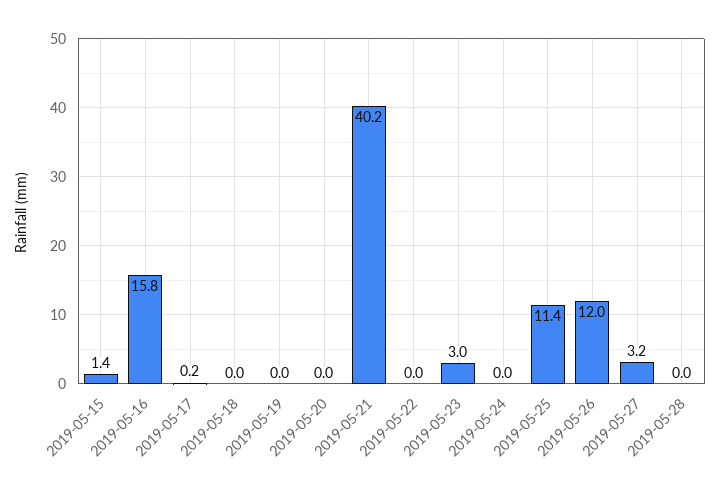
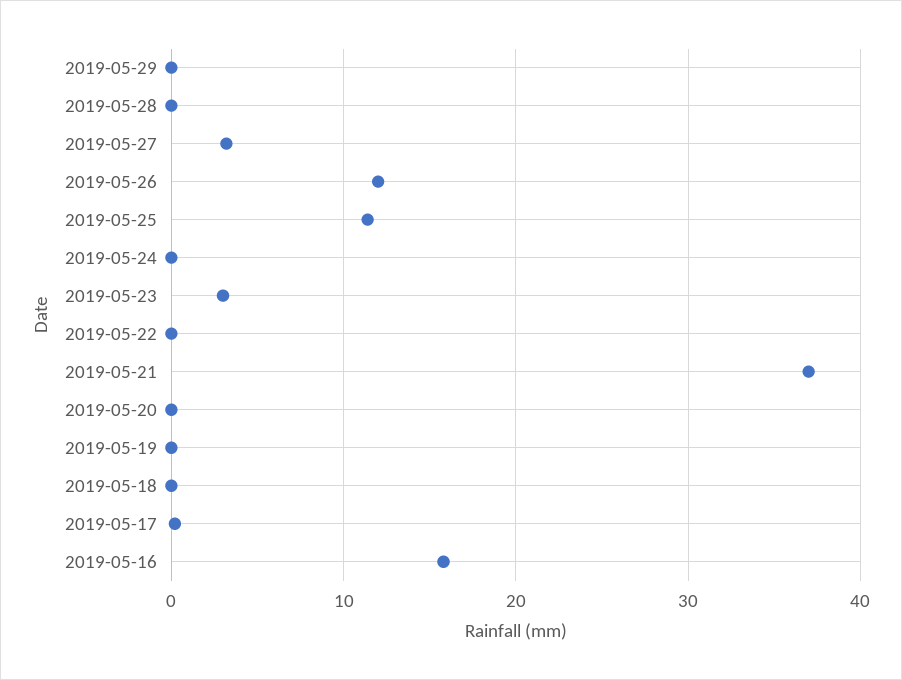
2019-05-15: 1.4 -> none
2019-05-21: 40.2 -> 37
2019-05-29: none -> 0

